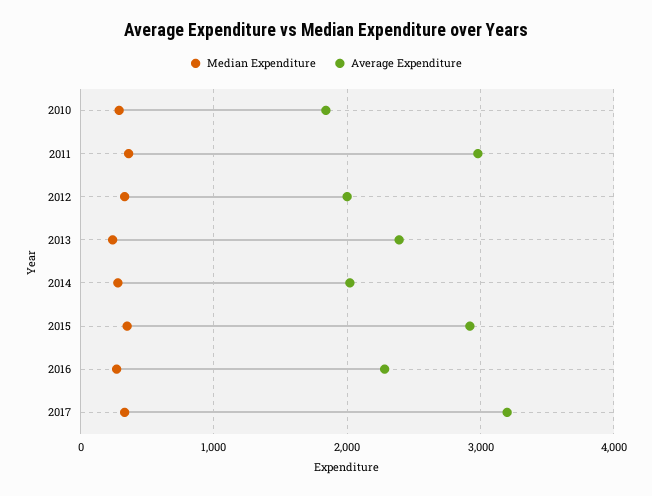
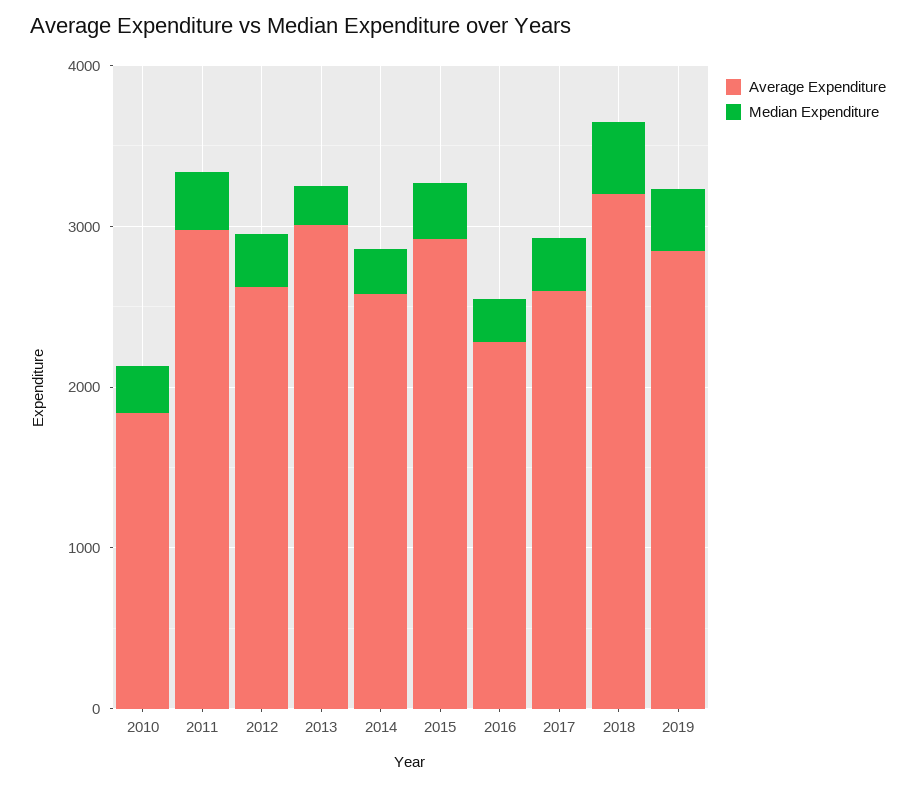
Average Expenditure, 2012: 2000 -> 2600
Average Expenditure, 2013: 2400 -> 3000
Average Expenditure, 2014: 2000 -> 2600
Average Expenditure, 2017: 3200 -> 2600
Average Expenditure, 2018: none -> 3200
Median Expenditure, 2018: none -> 400
Average Expenditure, 2019: none -> 2800
Median Expenditure, 2019: none -> 400

